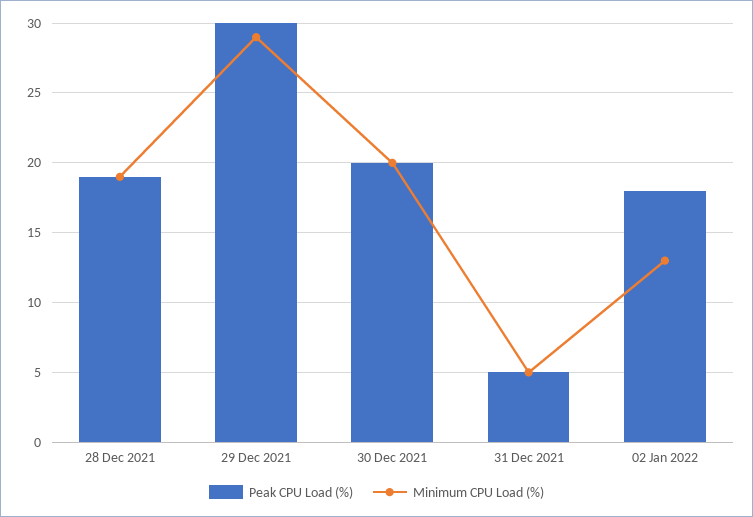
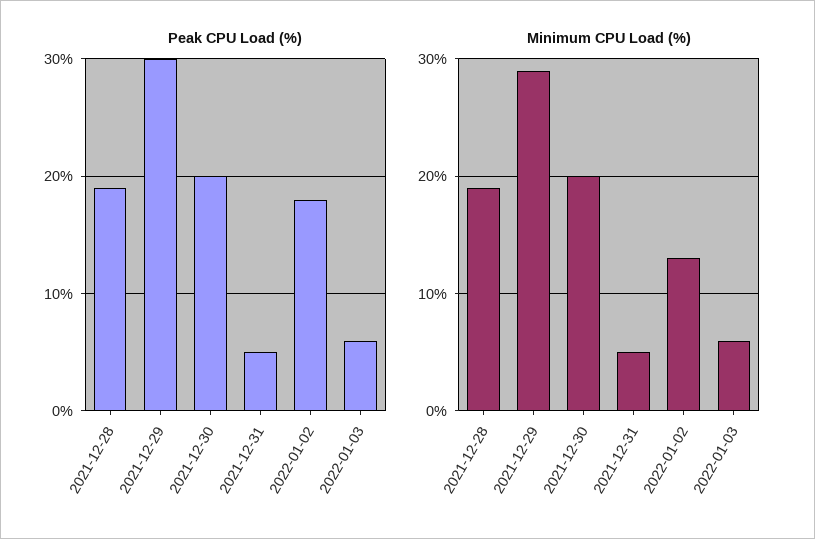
Peak CPU Load (%), 2022-01-03: none -> 6
Minimum CPU Load (%), 2022-01-03: none -> 6

